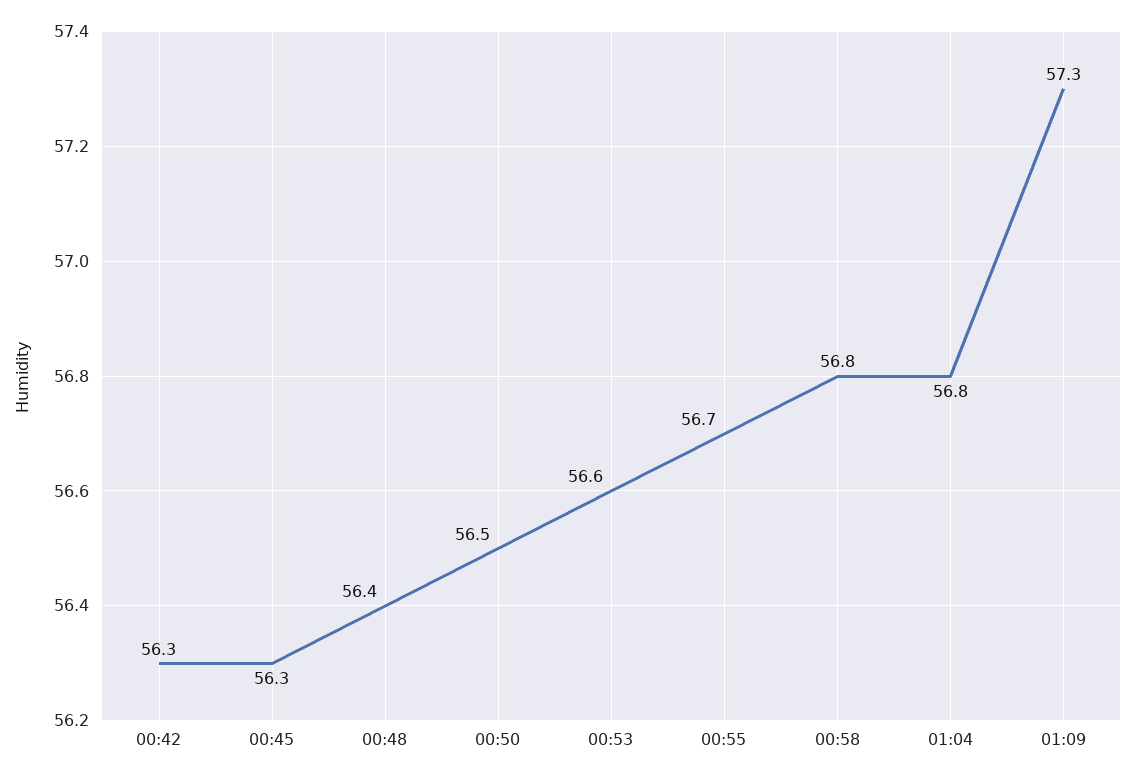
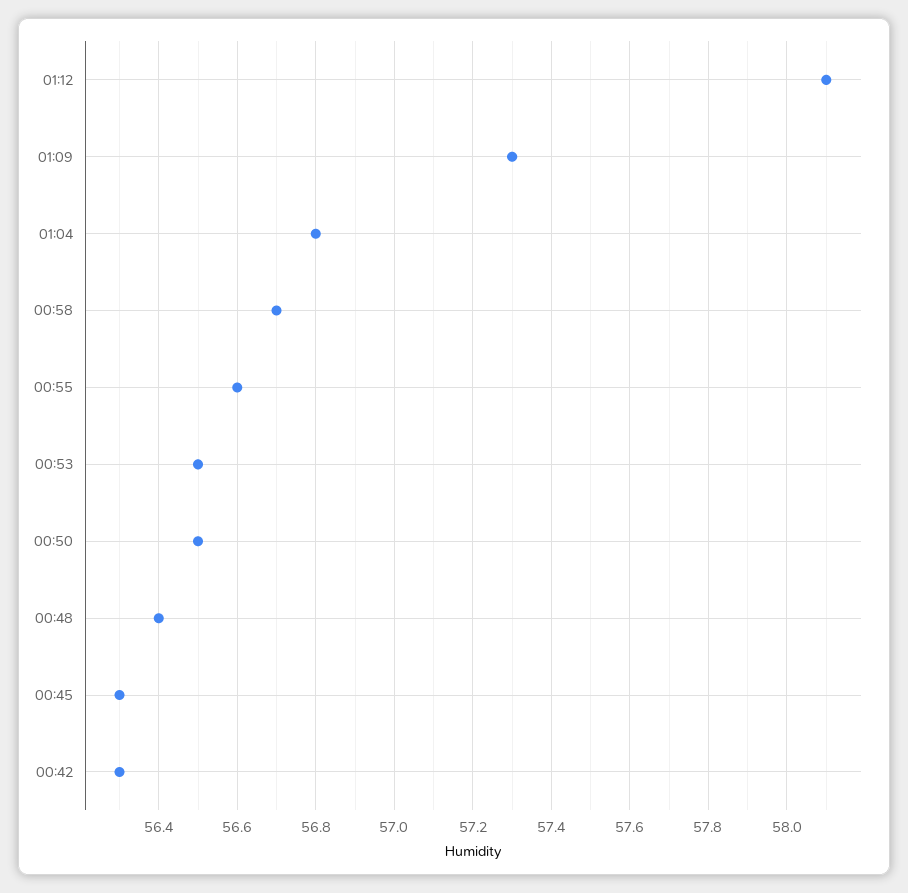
00:53: 56.6 -> 56.5
00:55: 56.7 -> 56.6
00:58: 56.8 -> 56.7
01:12: none -> 58.1

